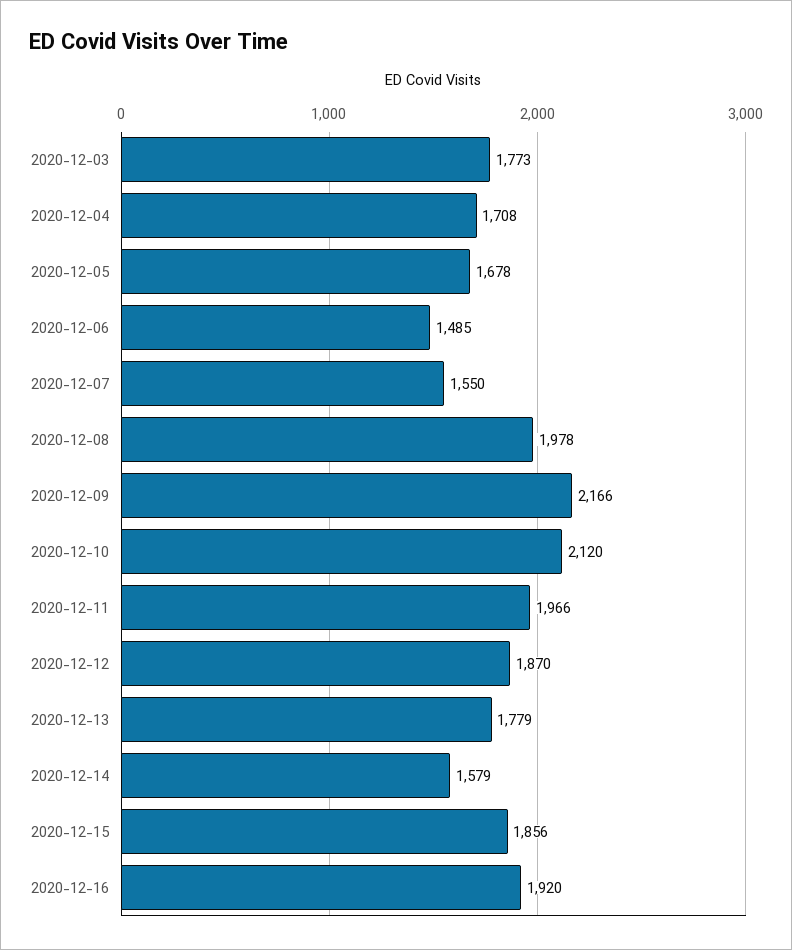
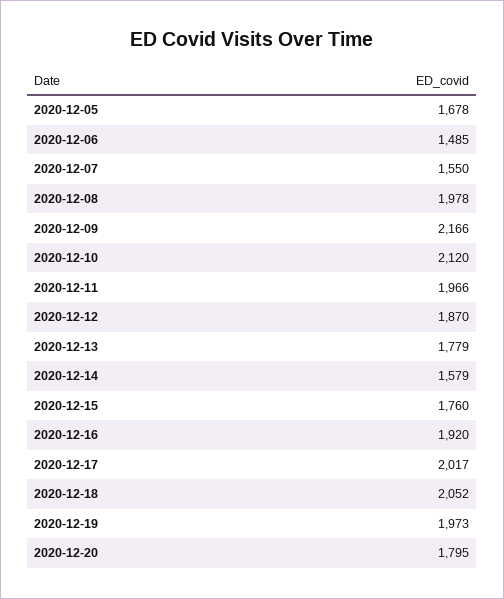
2020-12-03: 1773 -> none
2020-12-04: 1708 -> none
2020-12-15: 1856 -> 1760
2020-12-17: none -> 2017
2020-12-18: none -> 2052
2020-12-19: none -> 1973
2020-12-20: none -> 1795

